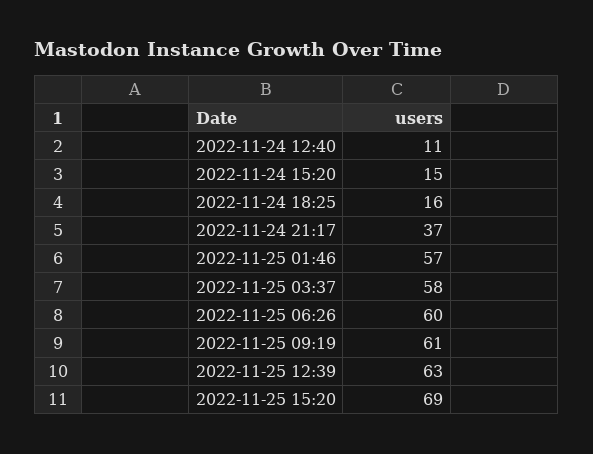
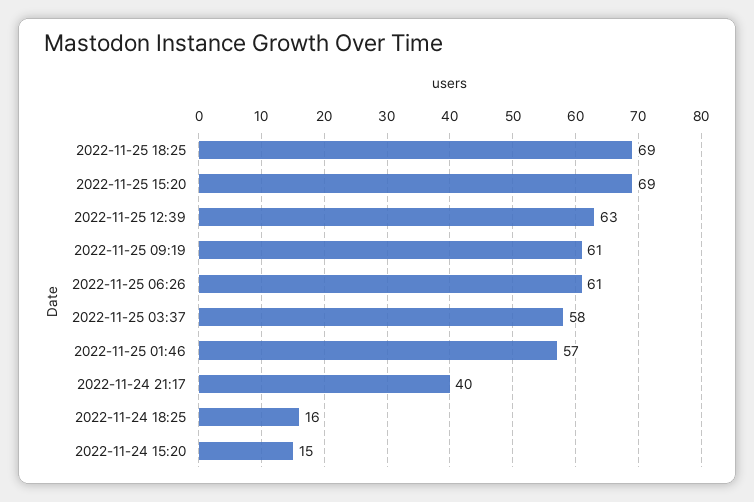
2022-11-24 12:40: 11 -> none
2022-11-24 21:17: 37 -> 40
2022-11-25 06:26: 60 -> 61
2022-11-25 18:25: none -> 69

